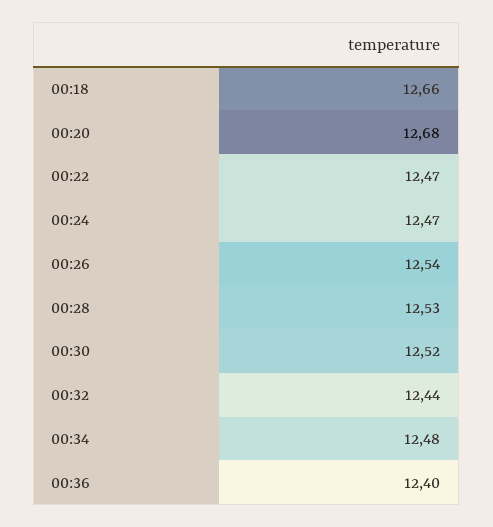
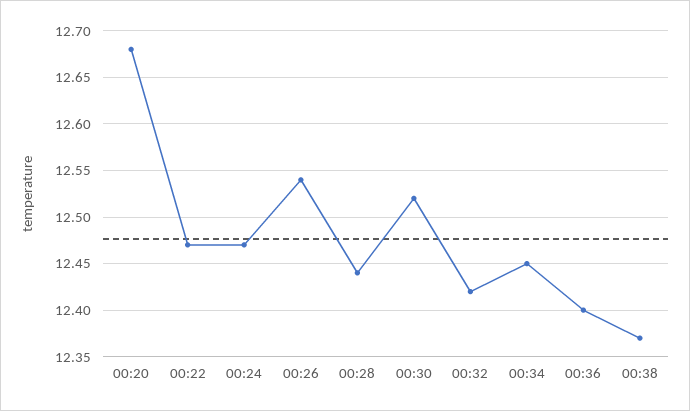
00:18: 12.66 -> none
00:28: 12.53 -> 12.44
00:32: 12.44 -> 12.42
00:34: 12.48 -> 12.45
00:38: none -> 12.37

